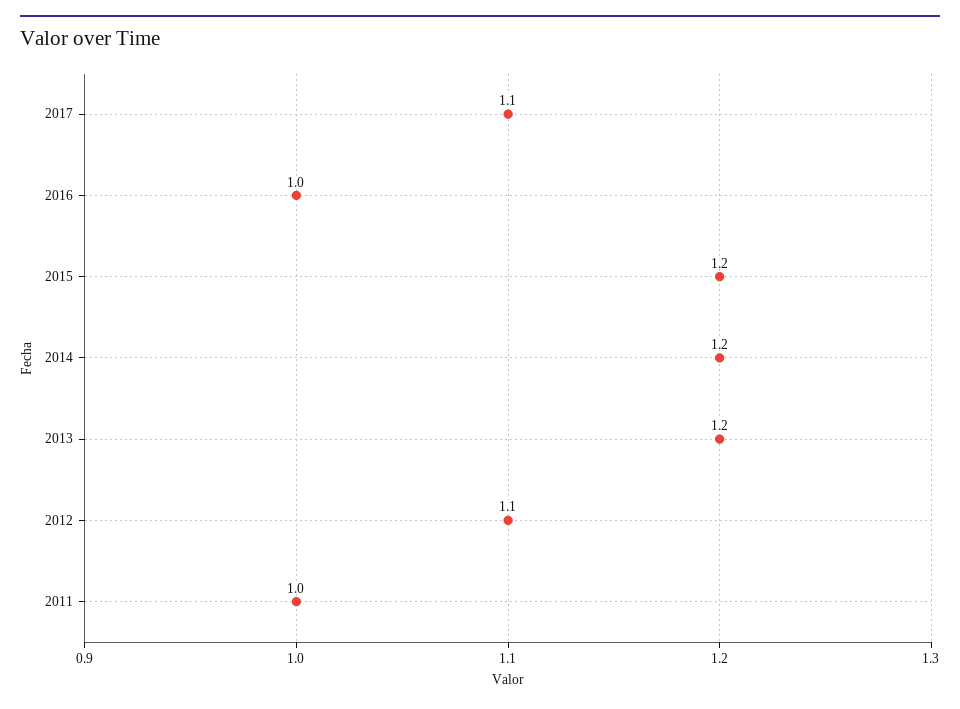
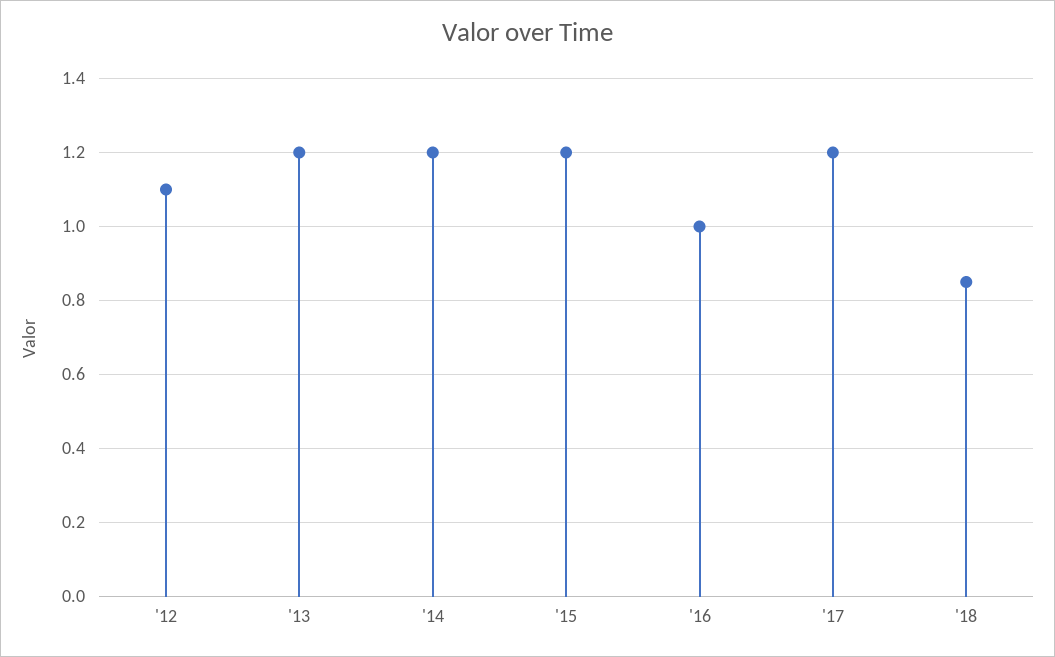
2017: 1.1 -> 1.2
2011: 1 -> none
'18: none -> 0.85

